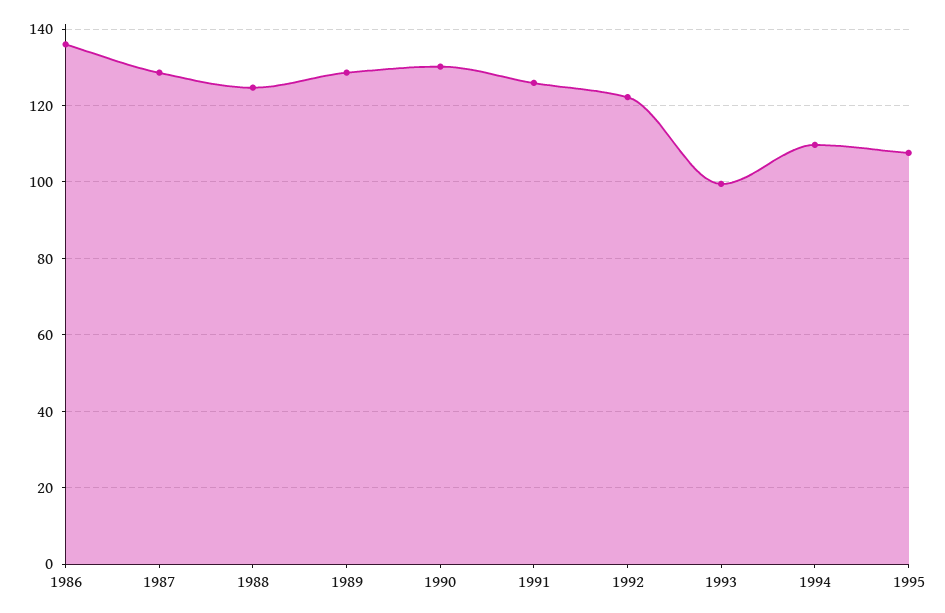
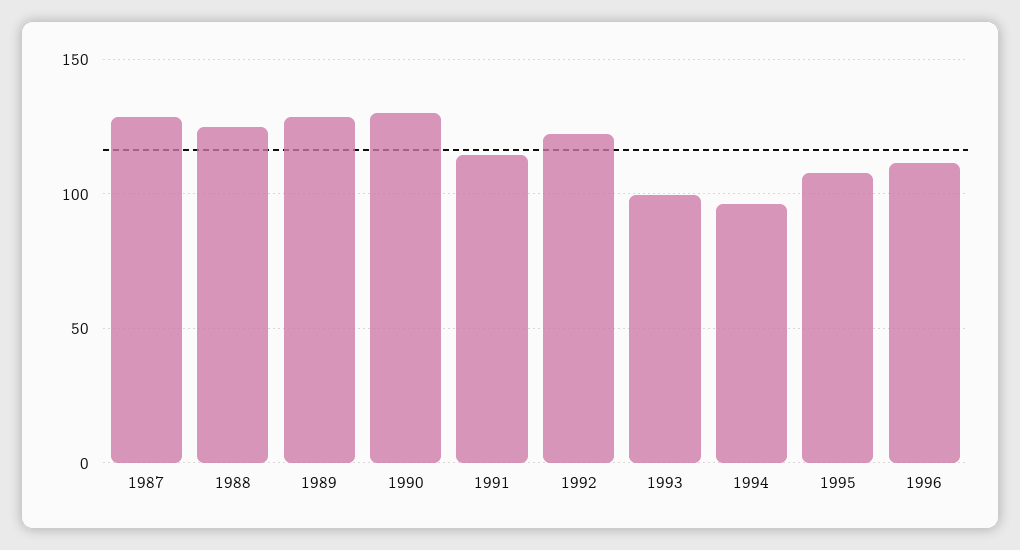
1986: 136 -> none
1991: 126 -> 115
1994: 110 -> 95
1996: none -> 110

